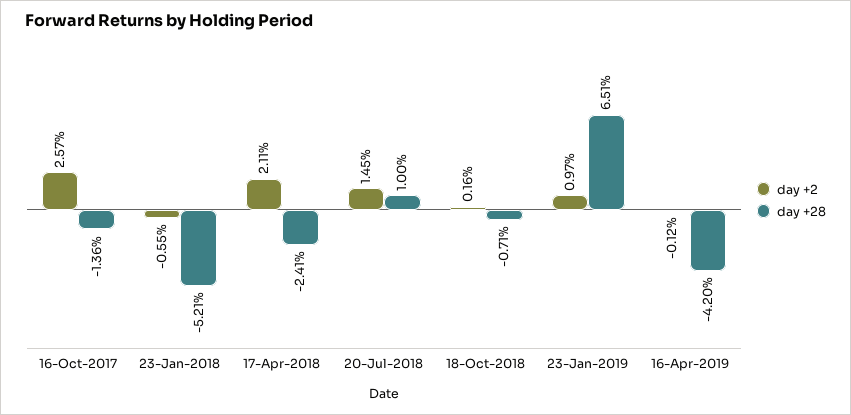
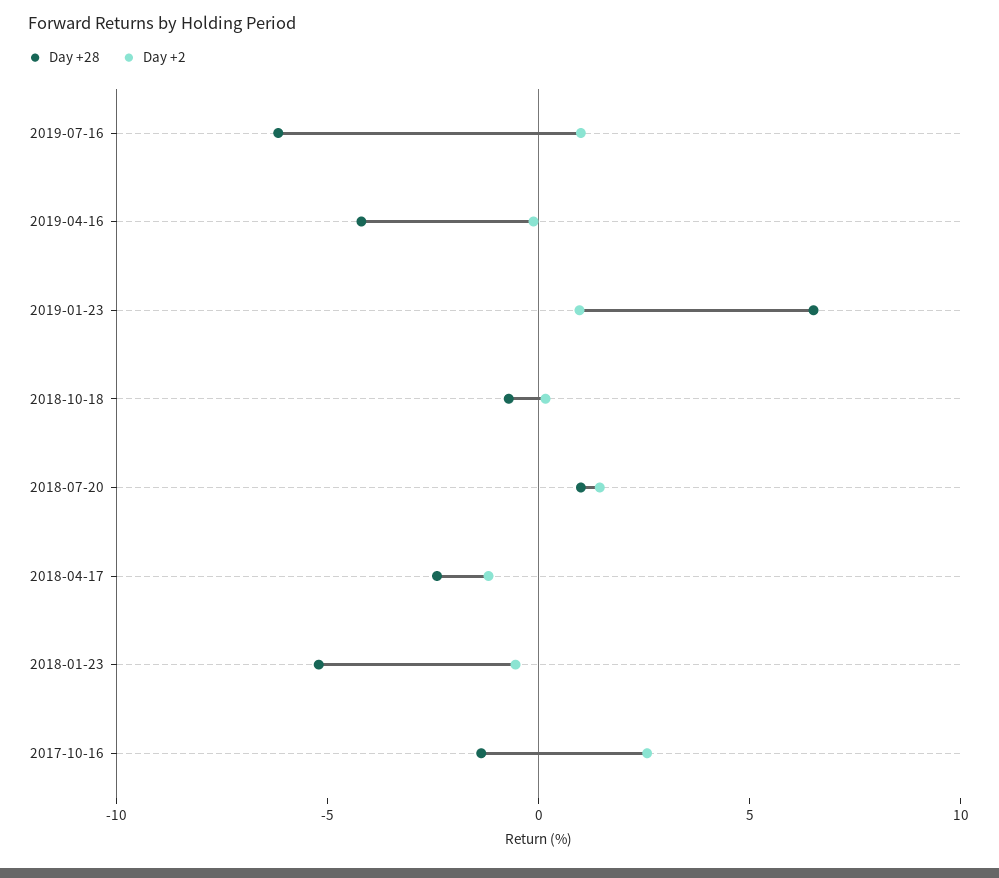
day +2, 17-Apr-2018: 2.11 -> -1
day +28, 2019-07-16: none -> -6
day +2, 2019-07-16: none -> 1

